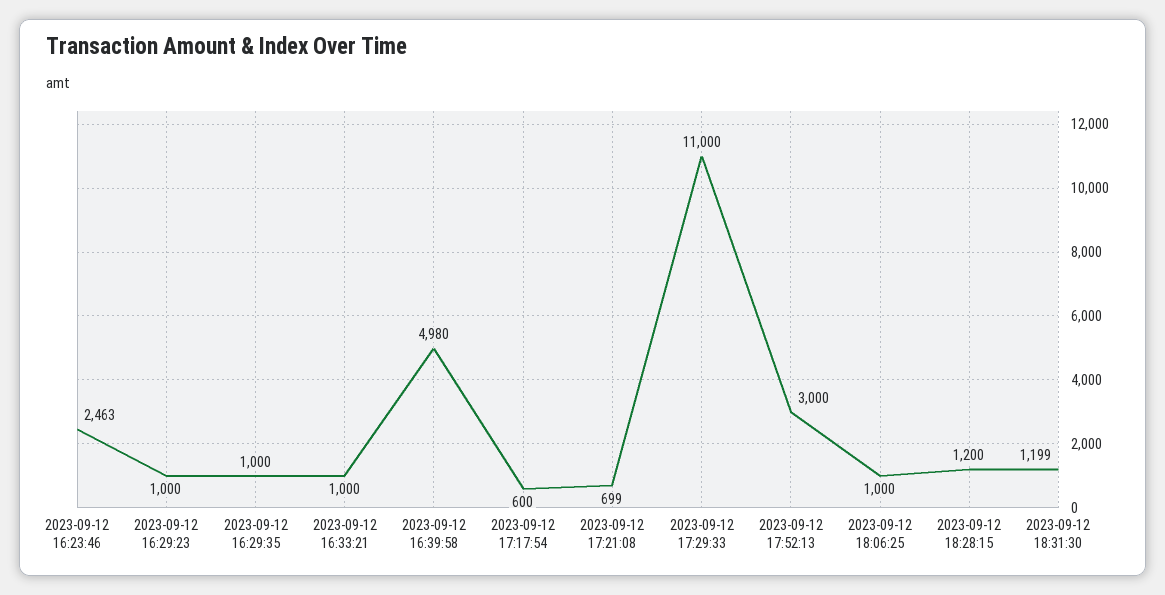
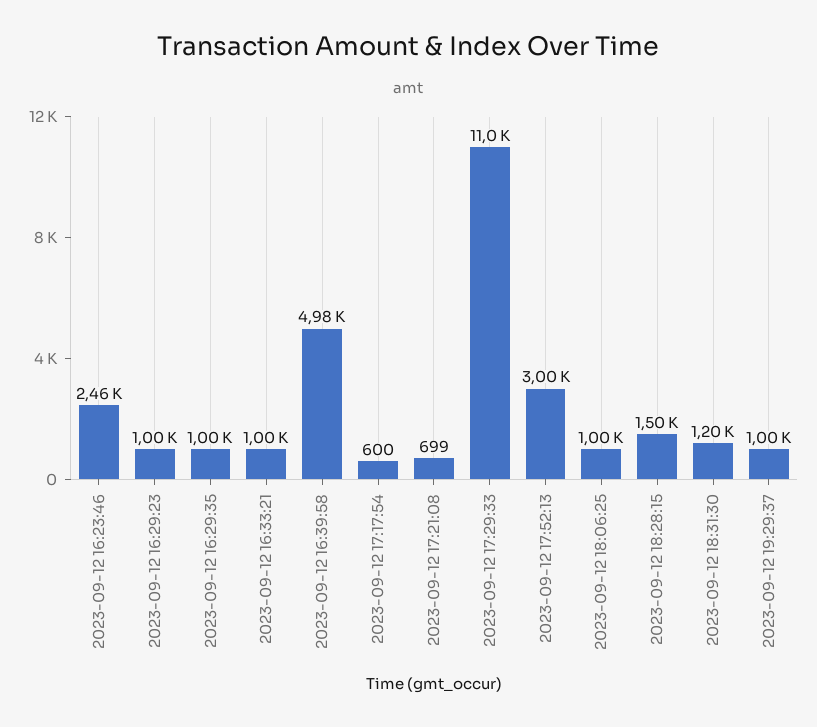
2023-09-12 18:28:15: 1200 -> 1500
2023-09-12 19:29:37: none -> 1000

